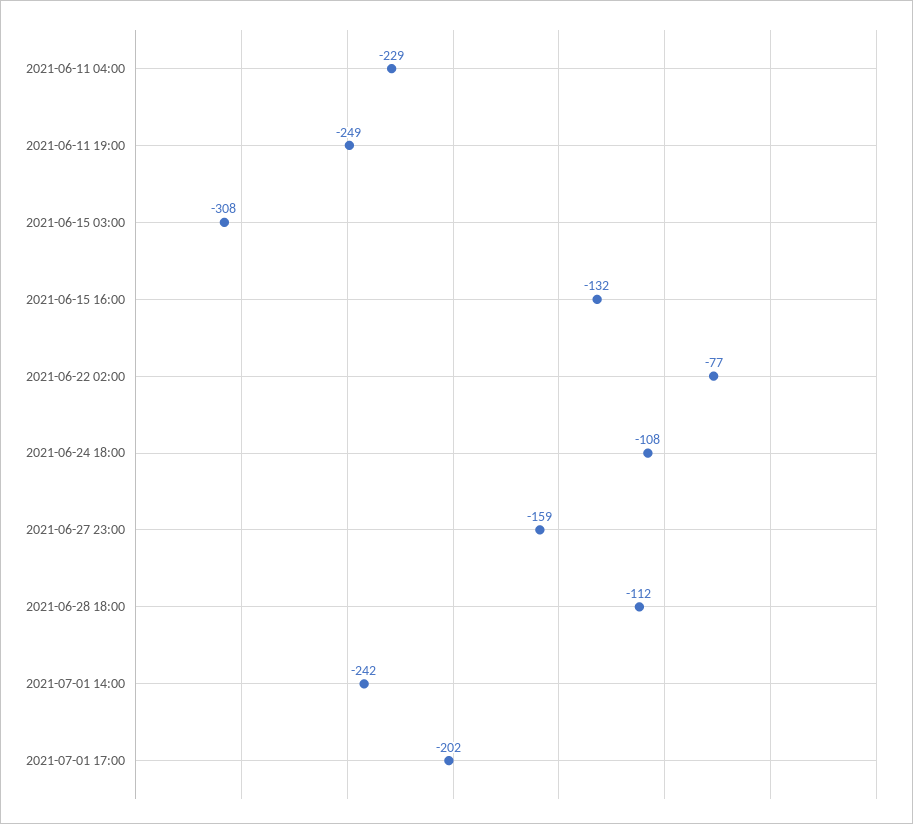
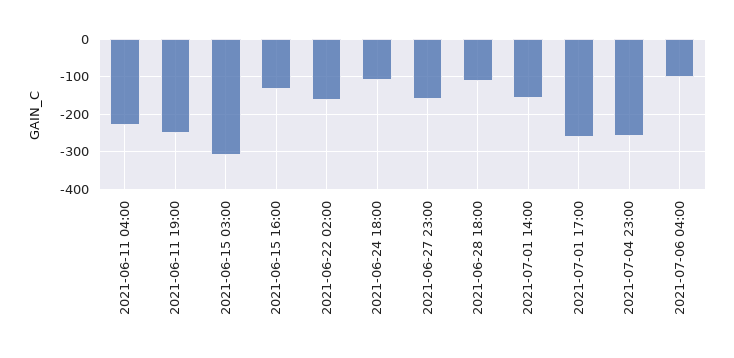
2021-06-22 02:00: -77 -> -160
2021-07-01 14:00: -242 -> -160
2021-07-01 17:00: -202 -> -260
2021-07-04 23:00: none -> -260
2021-07-06 04:00: none -> -100

